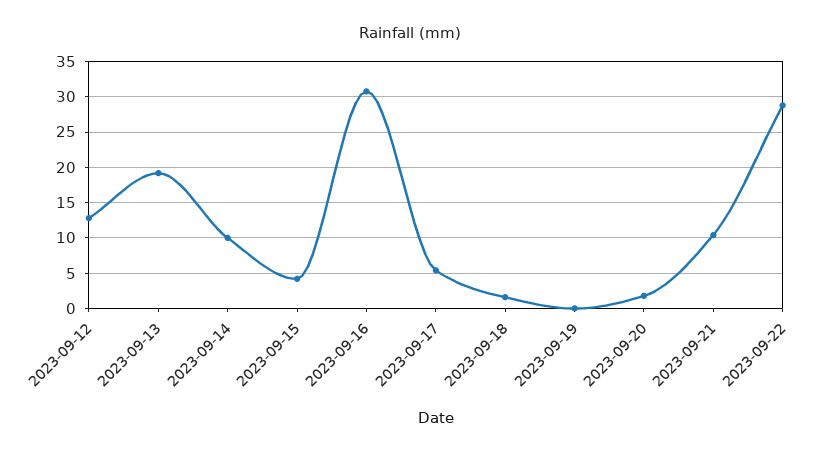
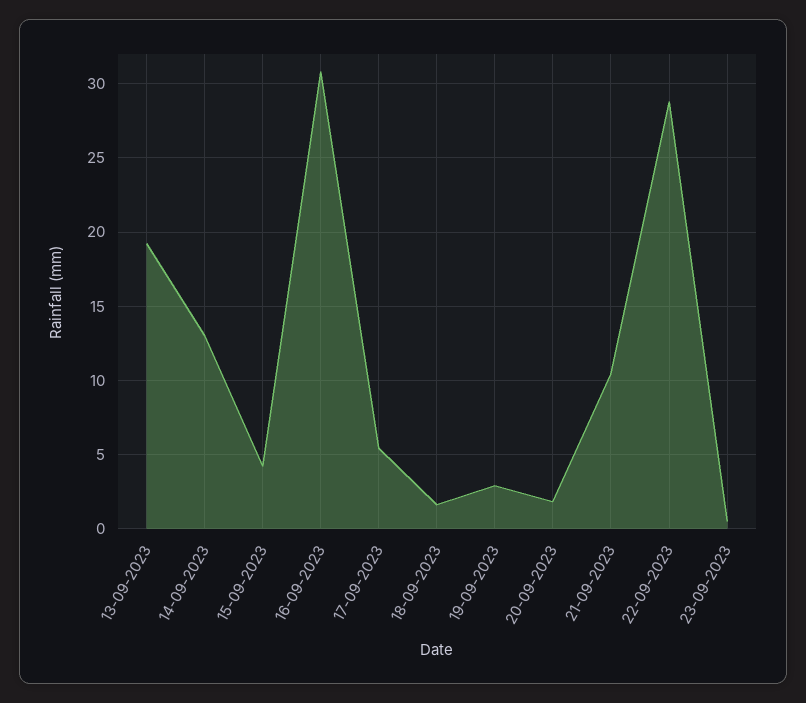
2023-09-12: 13 -> none
2023-09-14: 10 -> 13
2023-09-19: 0 -> 3
23-09-2023: none -> 0.5

